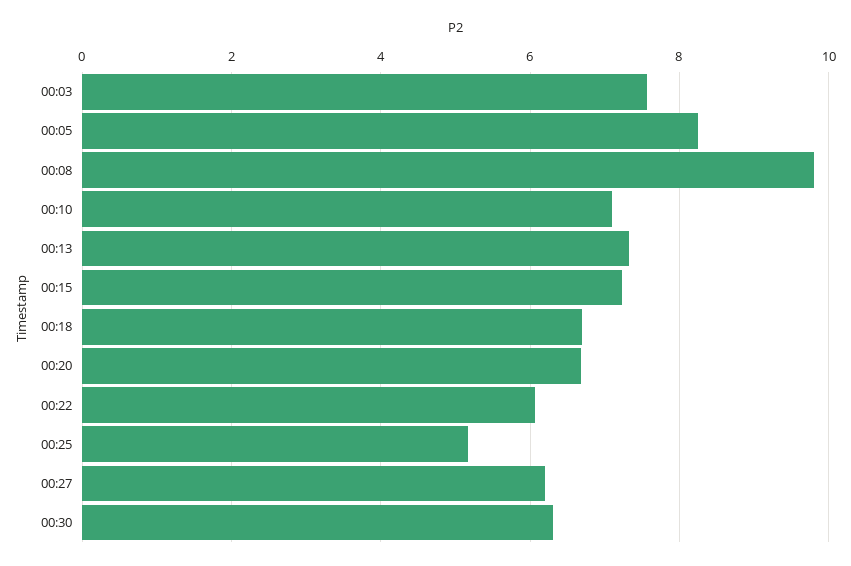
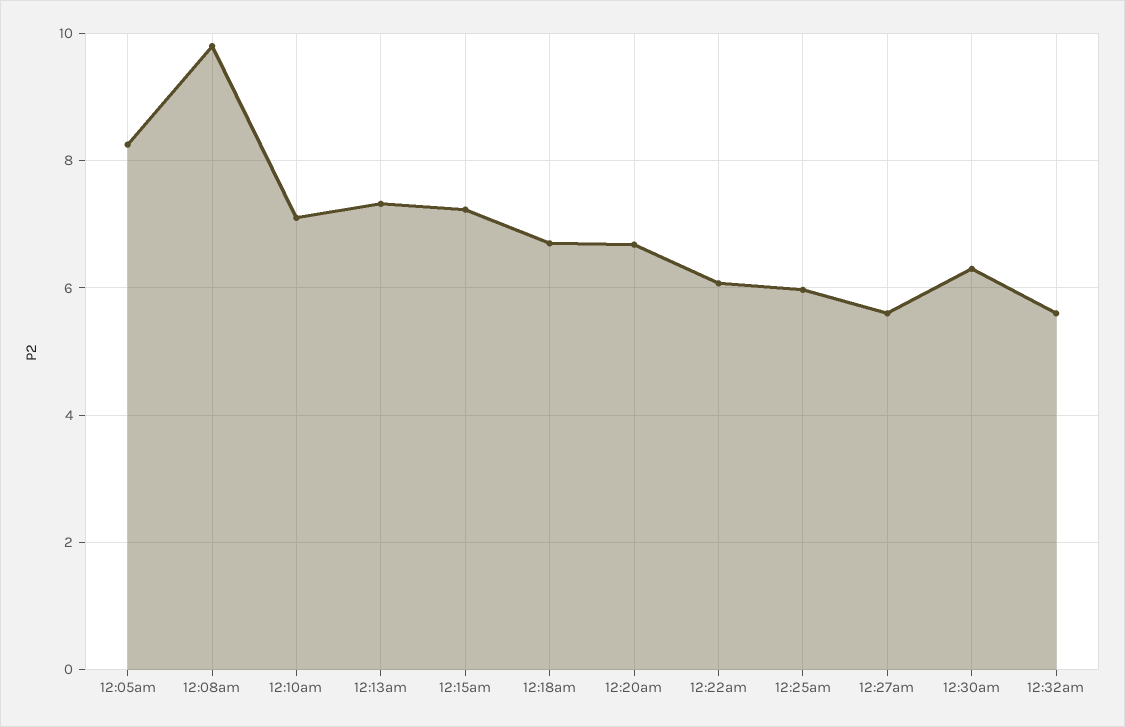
00:03: 7.6 -> none
00:25: 5.2 -> 6
00:27: 6.2 -> 5.6
12:32am: none -> 5.6

